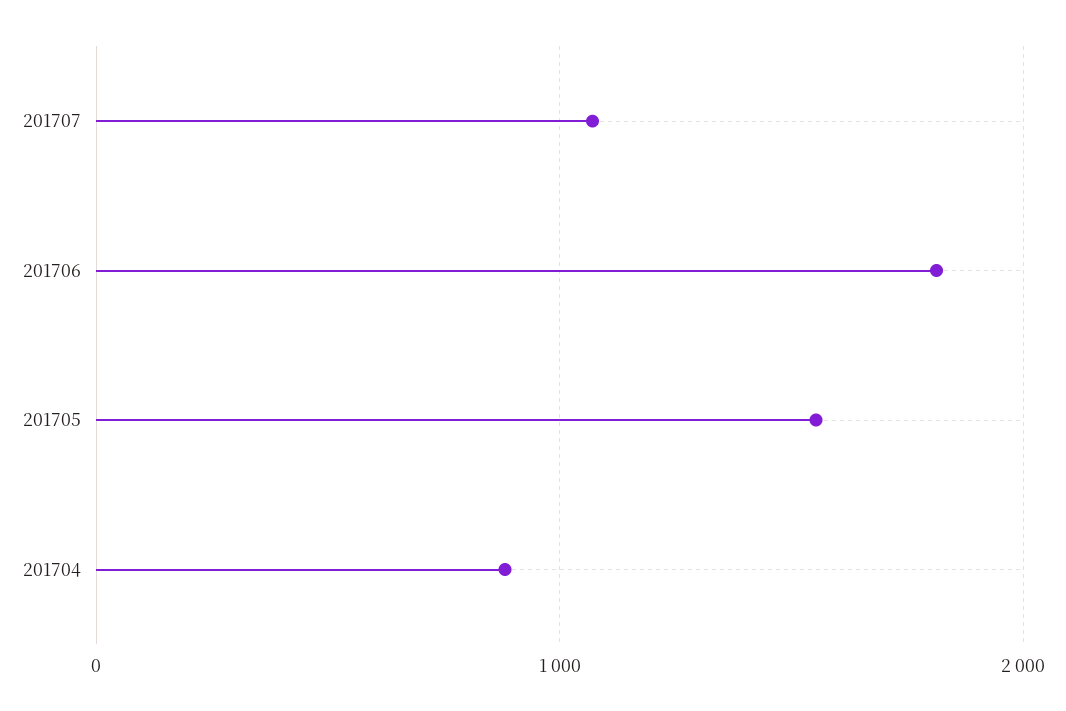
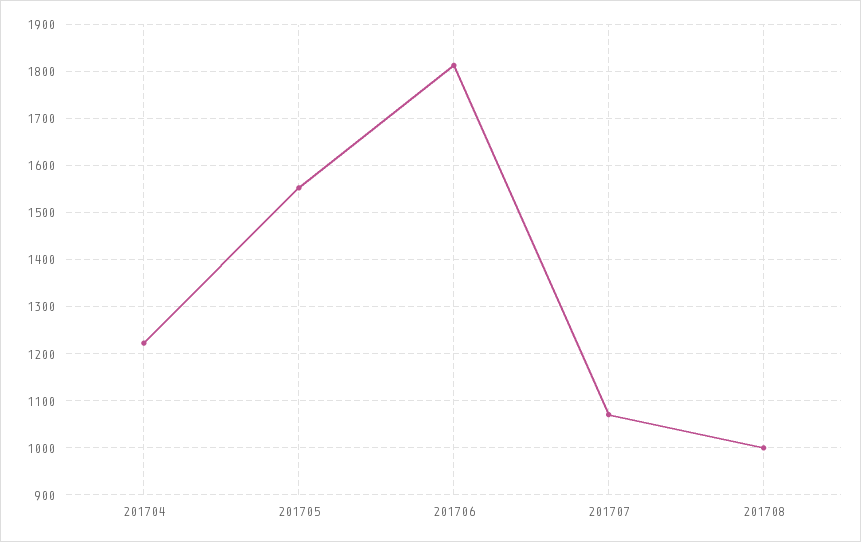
201704: 900 -> 1220
201708: none -> 1000

